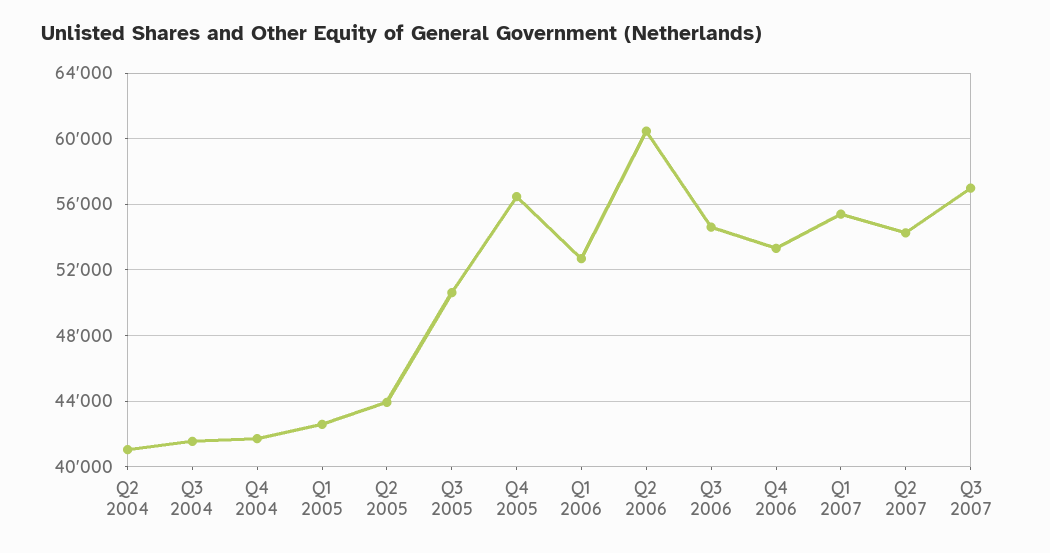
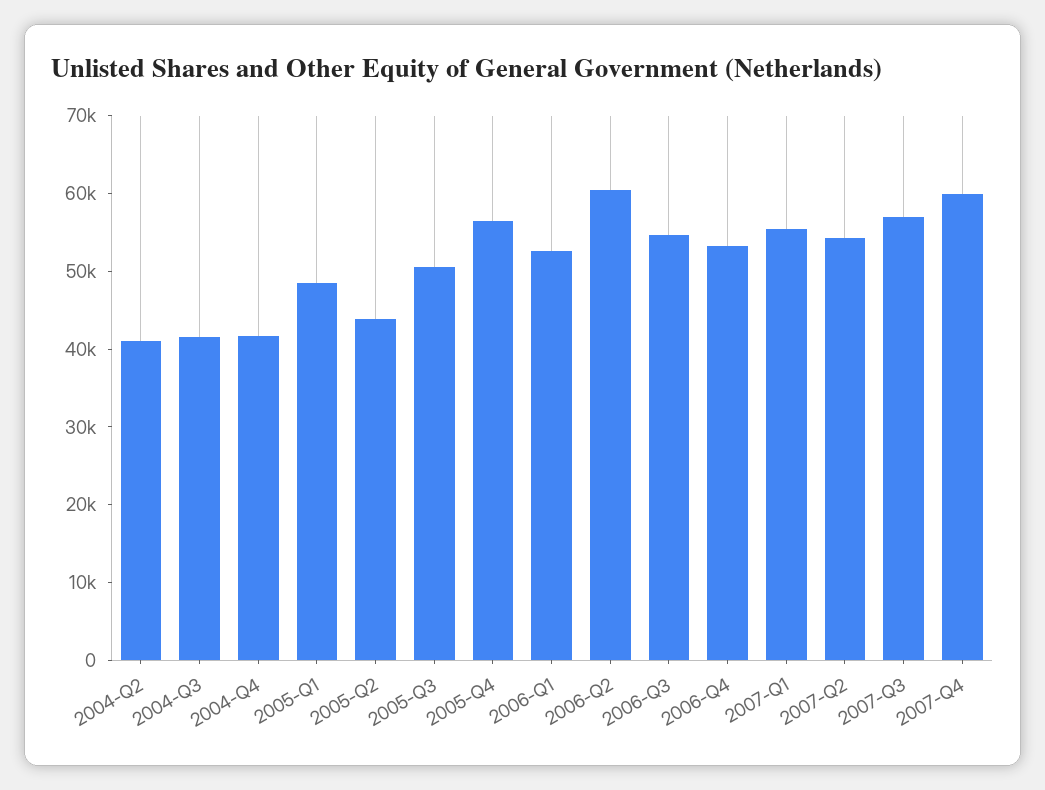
Q1 2005: 42500 -> 48000
2007-Q4: none -> 60000

